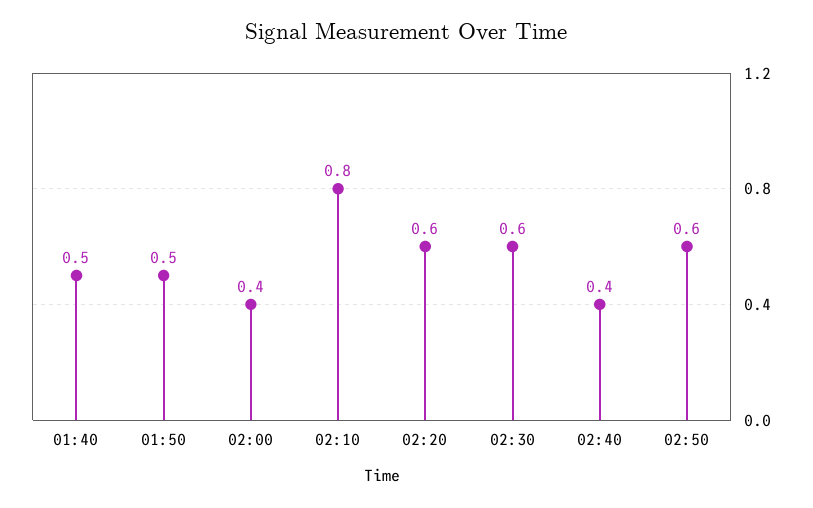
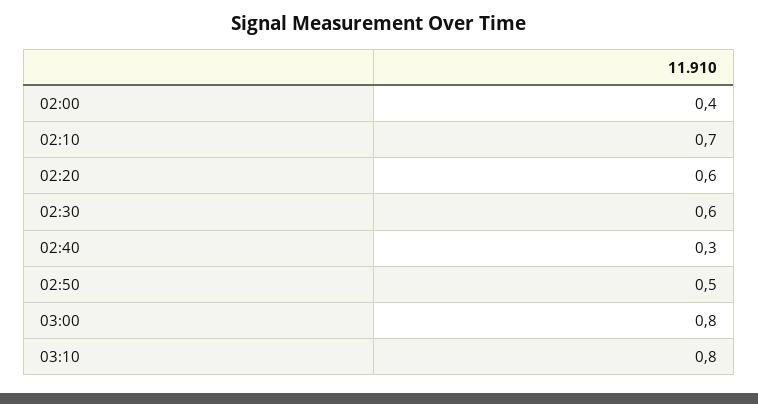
01:40: 0.5 -> none
01:50: 0.5 -> none
02:10: 0.8 -> 0.7
02:40: 0.4 -> 0.3
02:50: 0.6 -> 0.5
03:00: none -> 0.8
03:10: none -> 0.8

